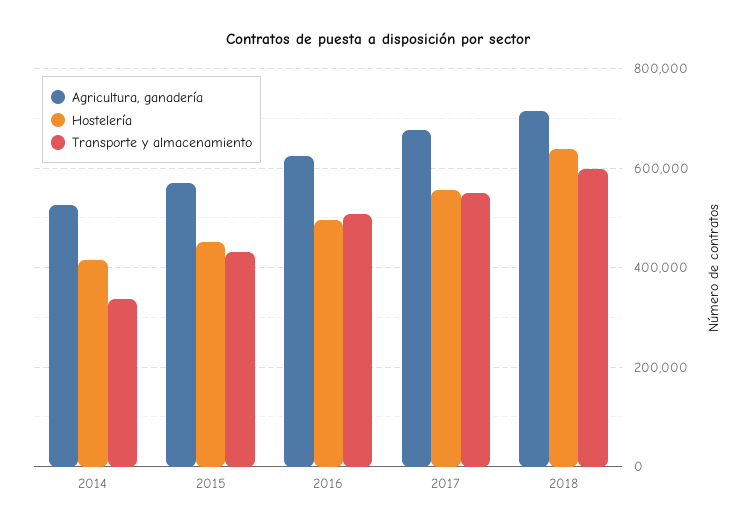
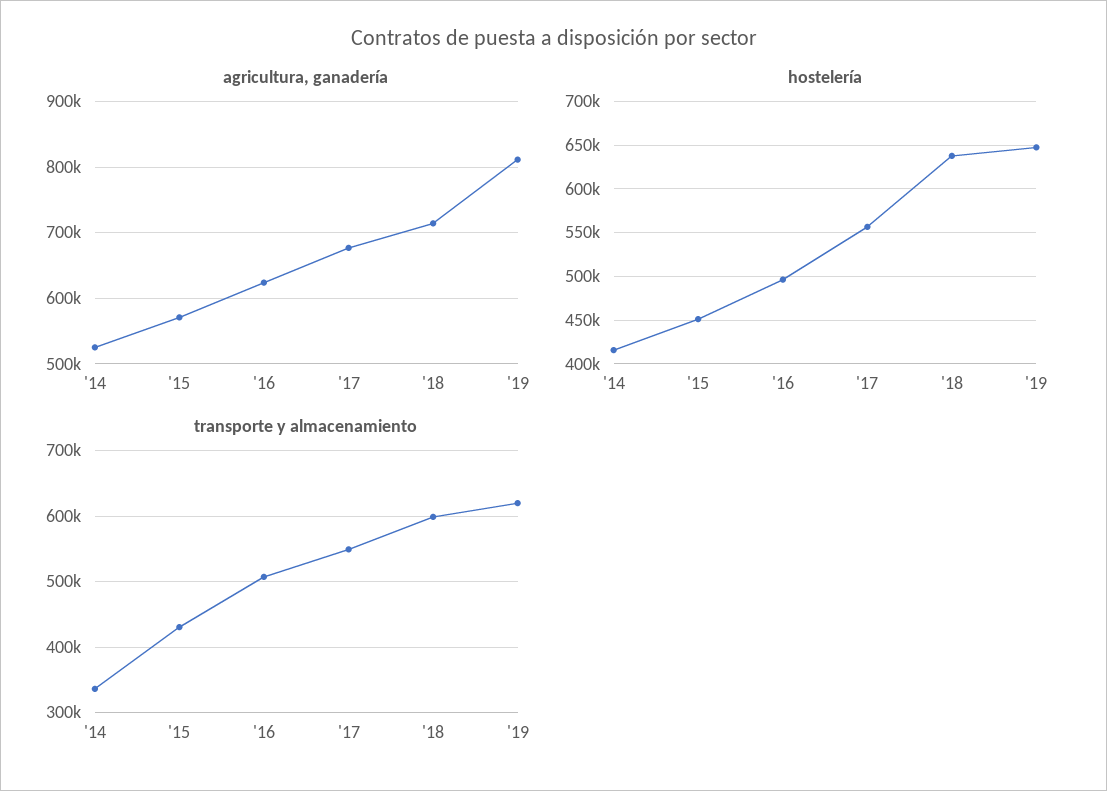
Agricultura, ganadería, '19: none -> 810000
Hostelería, '19: none -> 650000
Transporte y almacenamiento, '19: none -> 620000

